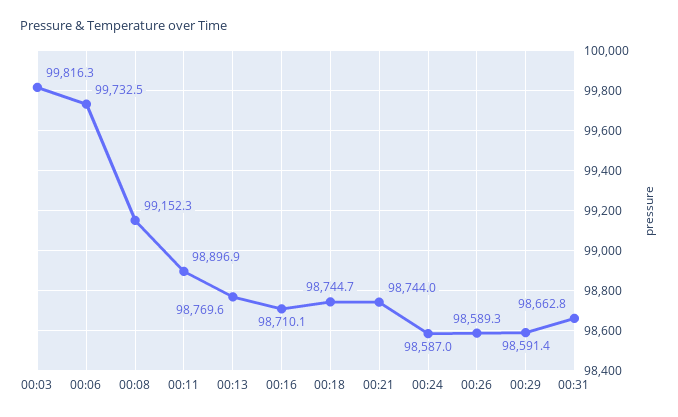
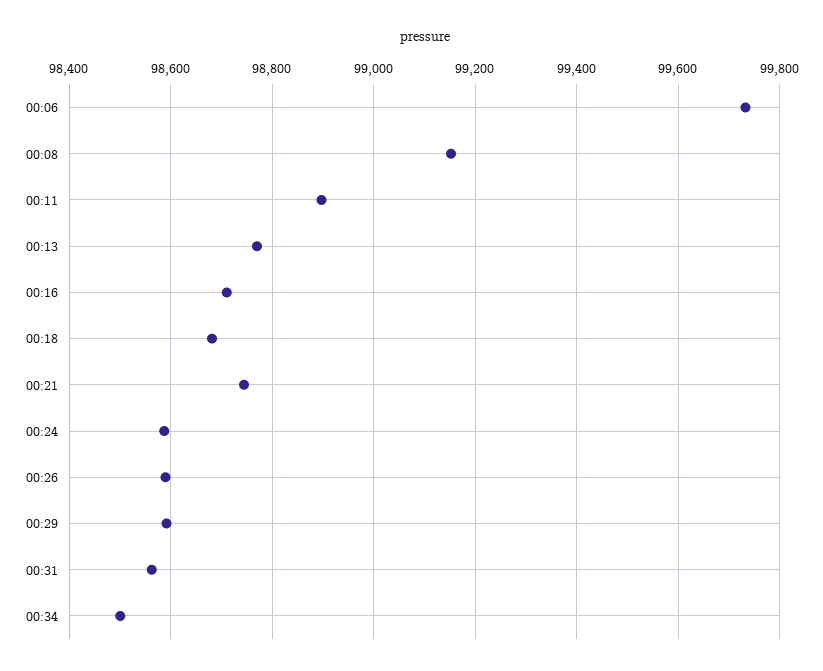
00:03: 99816.3 -> none
00:18: 98744.7 -> 98680
00:31: 98662.8 -> 98560
00:34: none -> 98500

